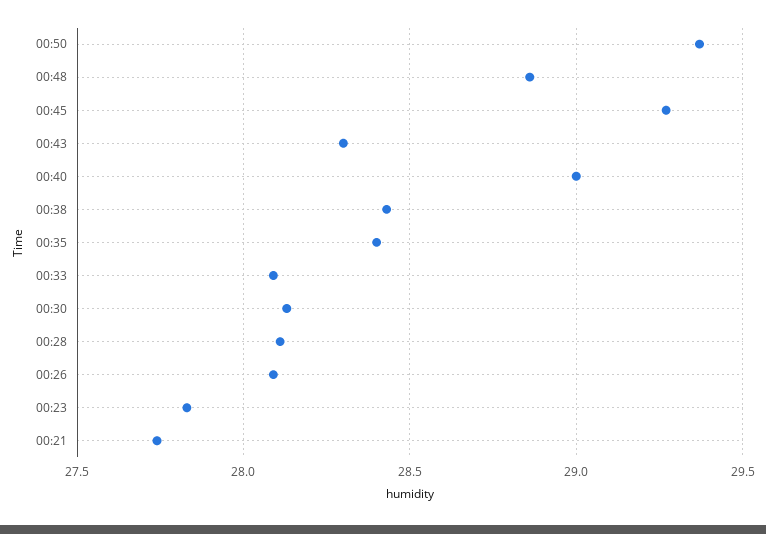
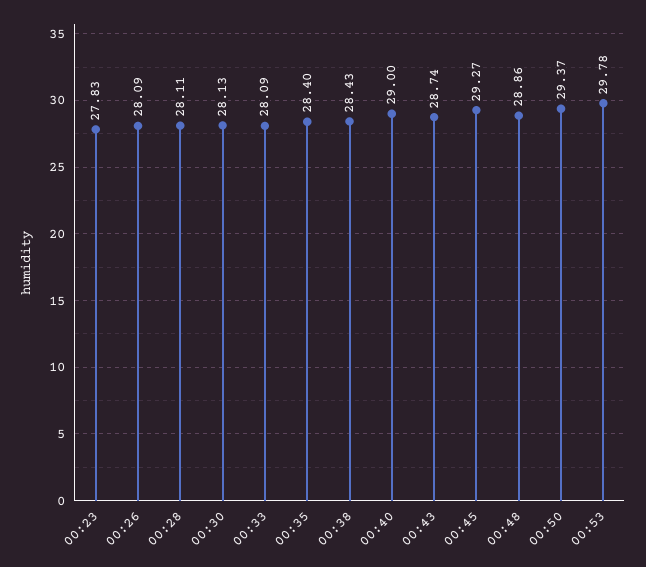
00:43: 28.3 -> 28.74
00:21: 27.75 -> none
00:53: none -> 29.78

